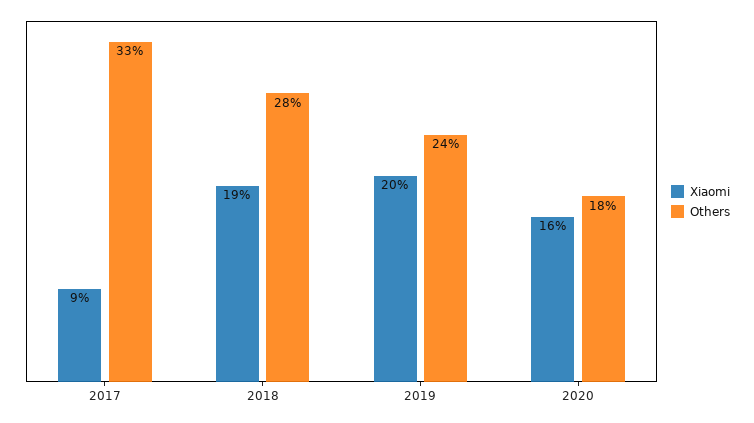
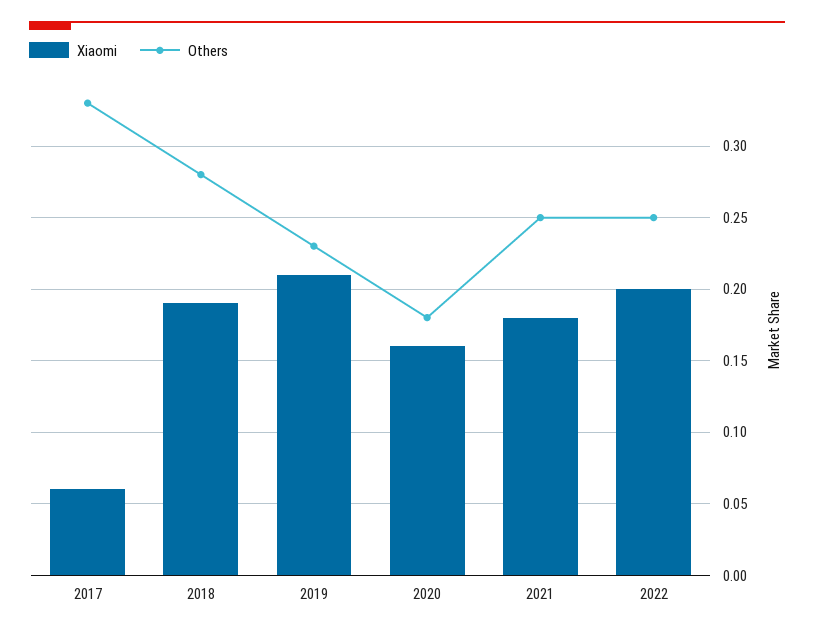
Xiaomi, 2017: 0.09 -> 0.06
Xiaomi, 2019: 0.2 -> 0.21
Others, 2019: 0.24 -> 0.23
Xiaomi, 2021: none -> 0.18
Others, 2021: none -> 0.25
Xiaomi, 2022: none -> 0.2
Others, 2022: none -> 0.25

